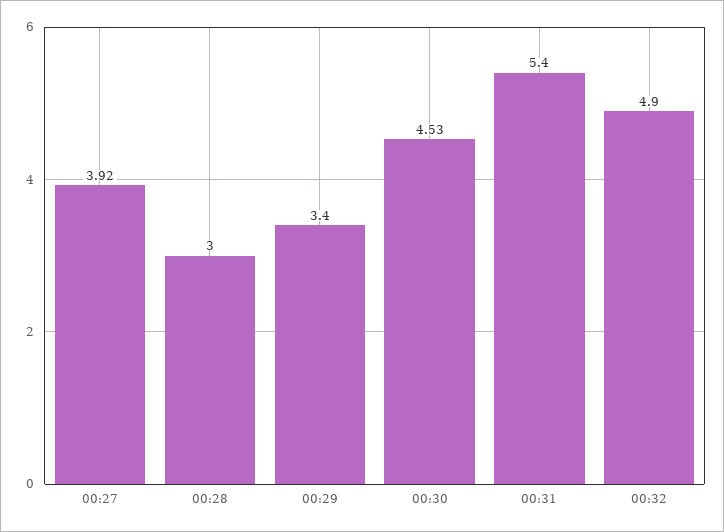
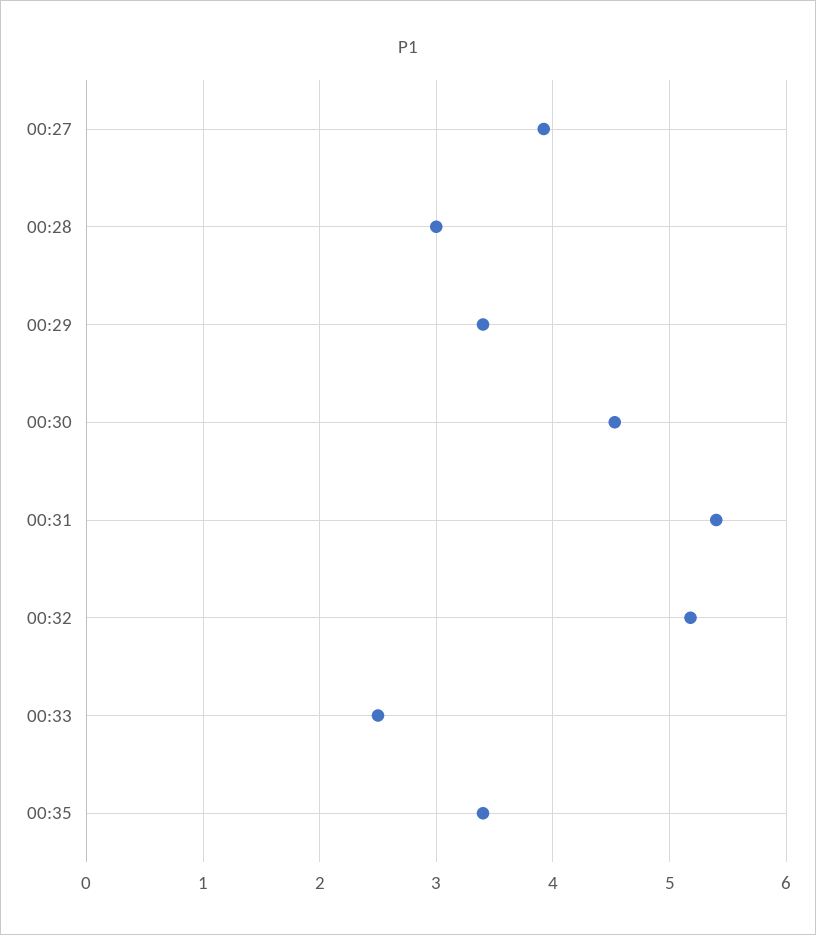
00:32: 4.9 -> 5.2
00:33: none -> 2.5
00:35: none -> 3.4

